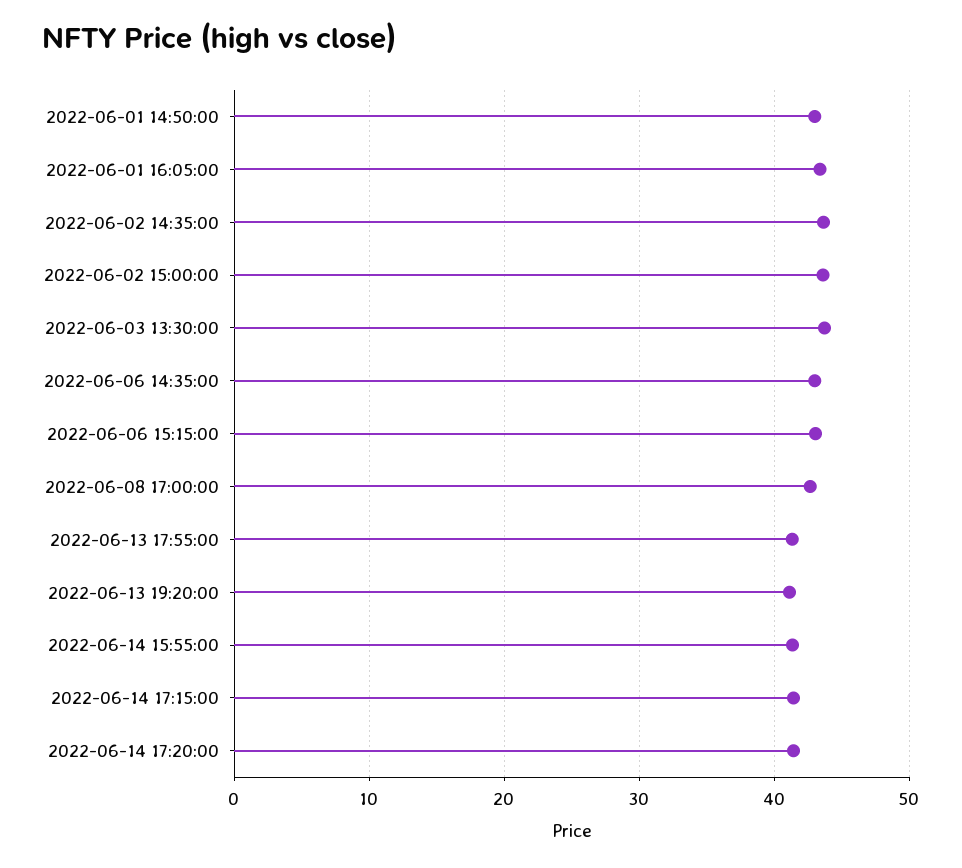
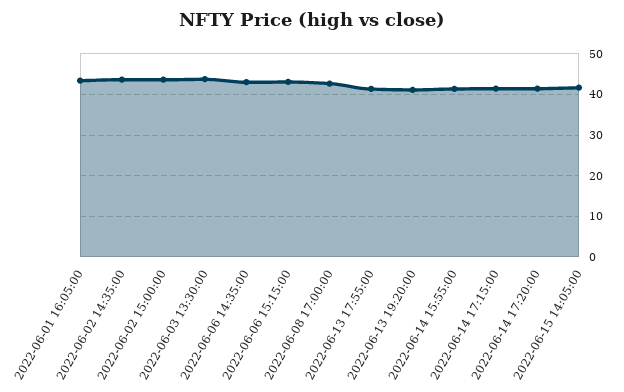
2022-06-01 14:50:00: 43 -> none
2022-06-15 14:05:00: none -> 42

